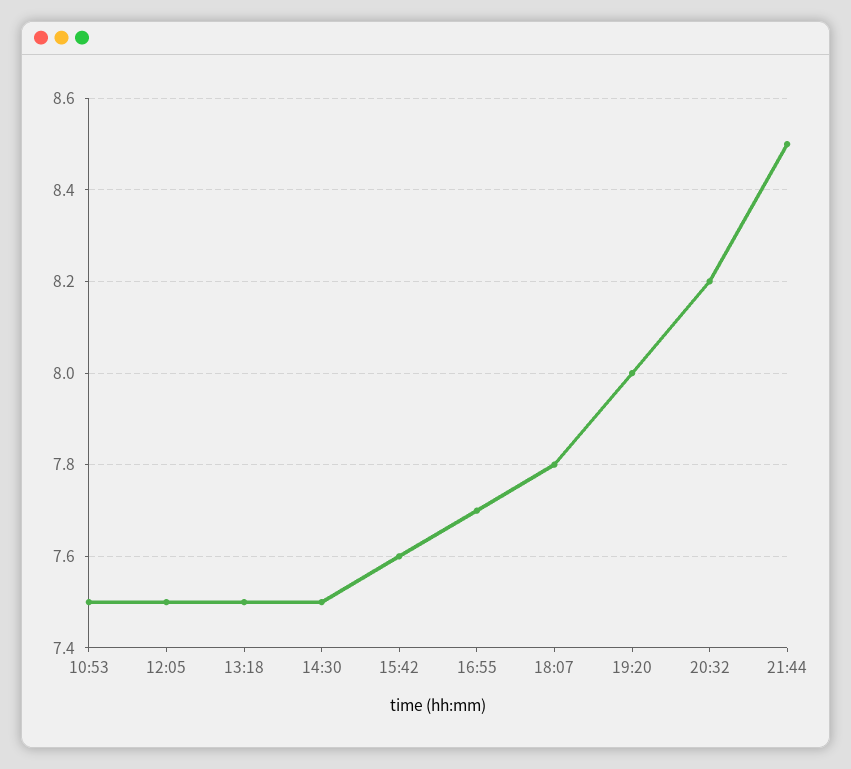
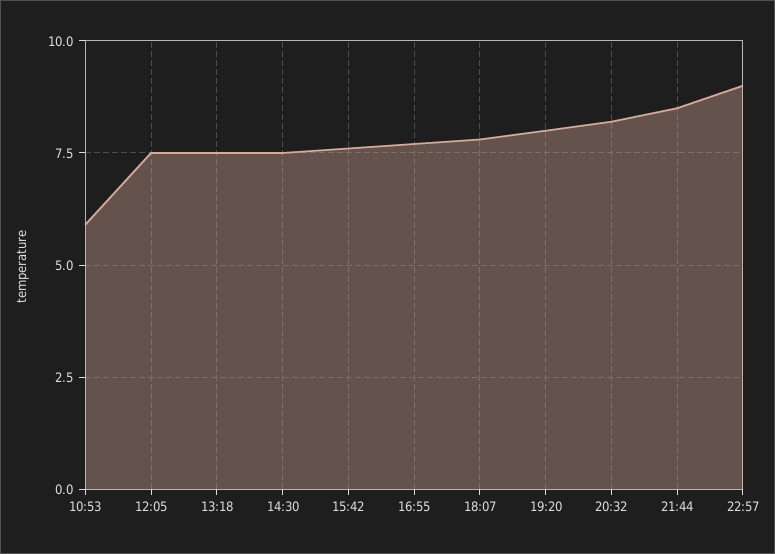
10:53: 7.5 -> 6
22:57: none -> 9

